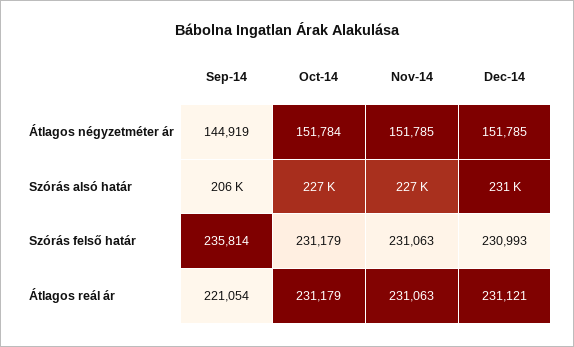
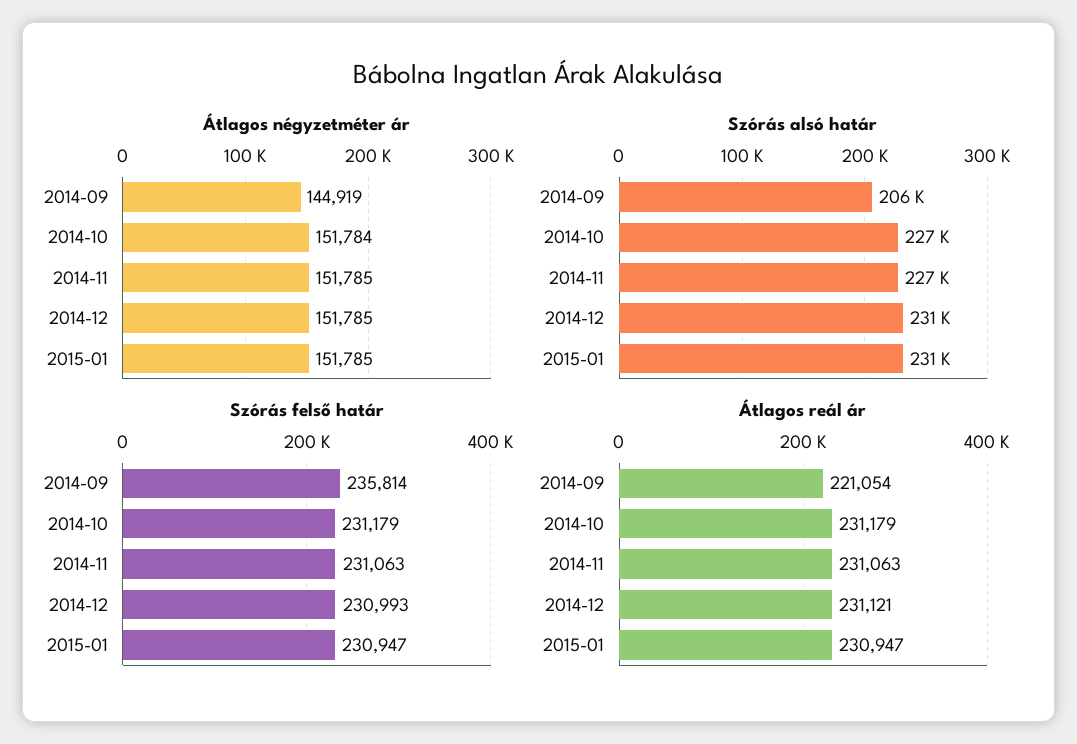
Átlagos négyzetméter ár, 2015-01: none -> 151785
Szórás alsó határ, 2015-01: none -> 231000
Szórás felső határ, 2015-01: none -> 230947
Átlagos reál ár, 2015-01: none -> 230947

